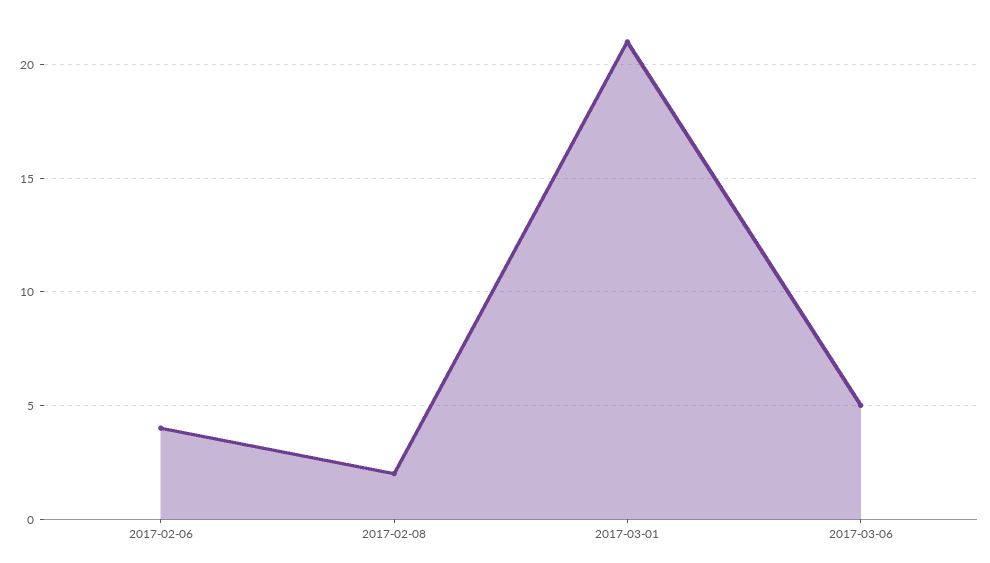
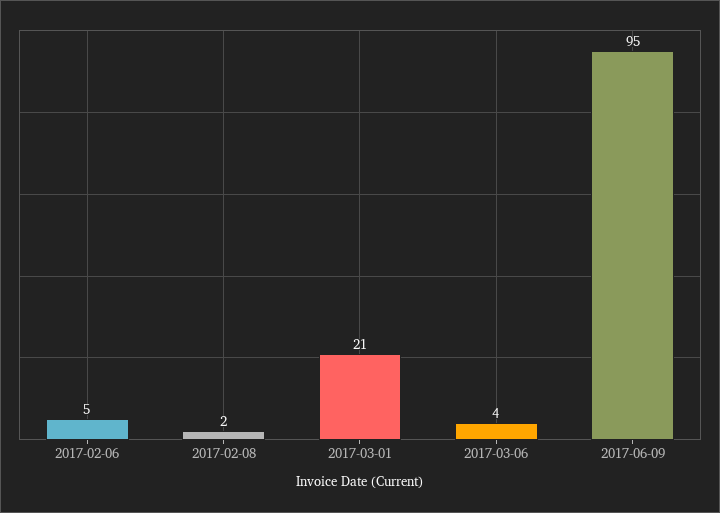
2017-02-06: 4 -> 5
2017-03-06: 5 -> 4
2017-06-09: none -> 95

